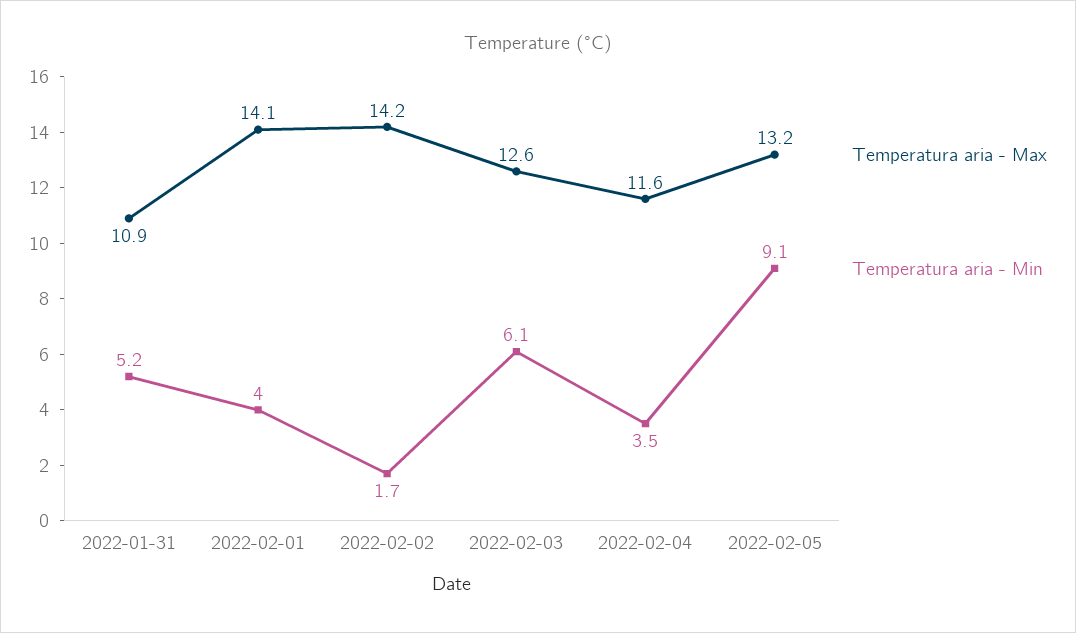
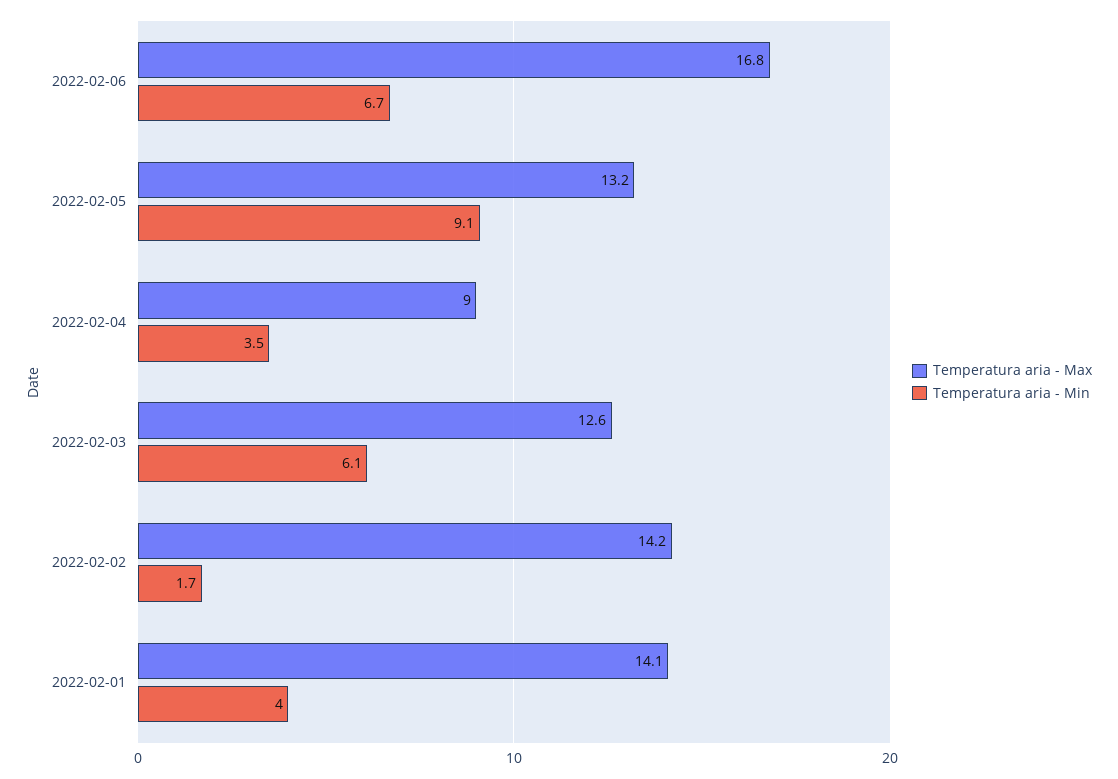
Temperatura aria - Max, 2022-01-31: 10.9 -> none
Temperatura aria - Min, 2022-01-31: 5.2 -> none
Temperatura aria - Max, 2022-02-04: 11.6 -> 9
Temperatura aria - Max, 2022-02-06: none -> 16.8
Temperatura aria - Min, 2022-02-06: none -> 6.7

